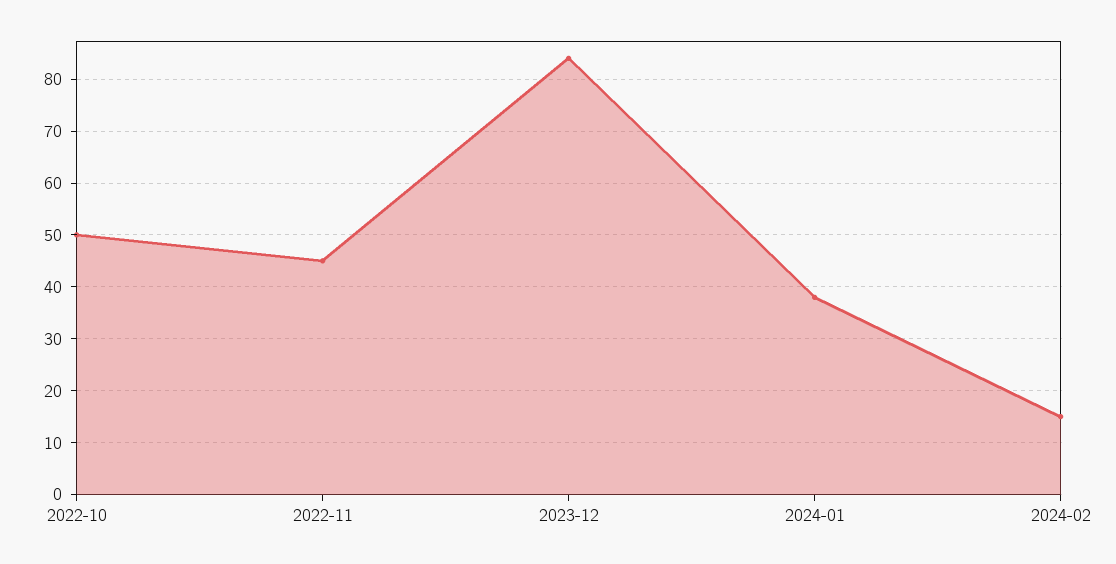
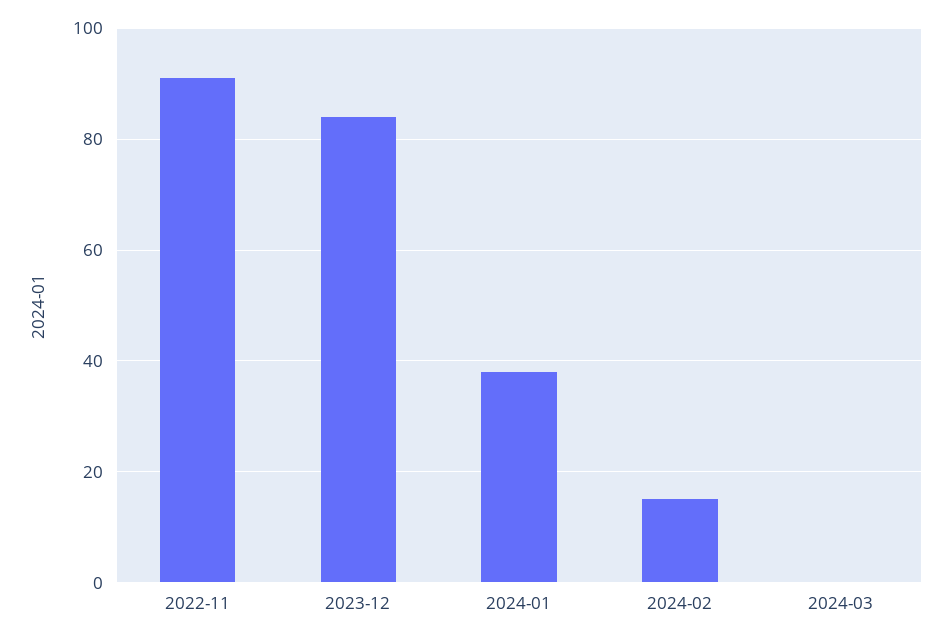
2022-10: 50 -> none
2022-11: 45 -> 90
2024-03: none -> 0

